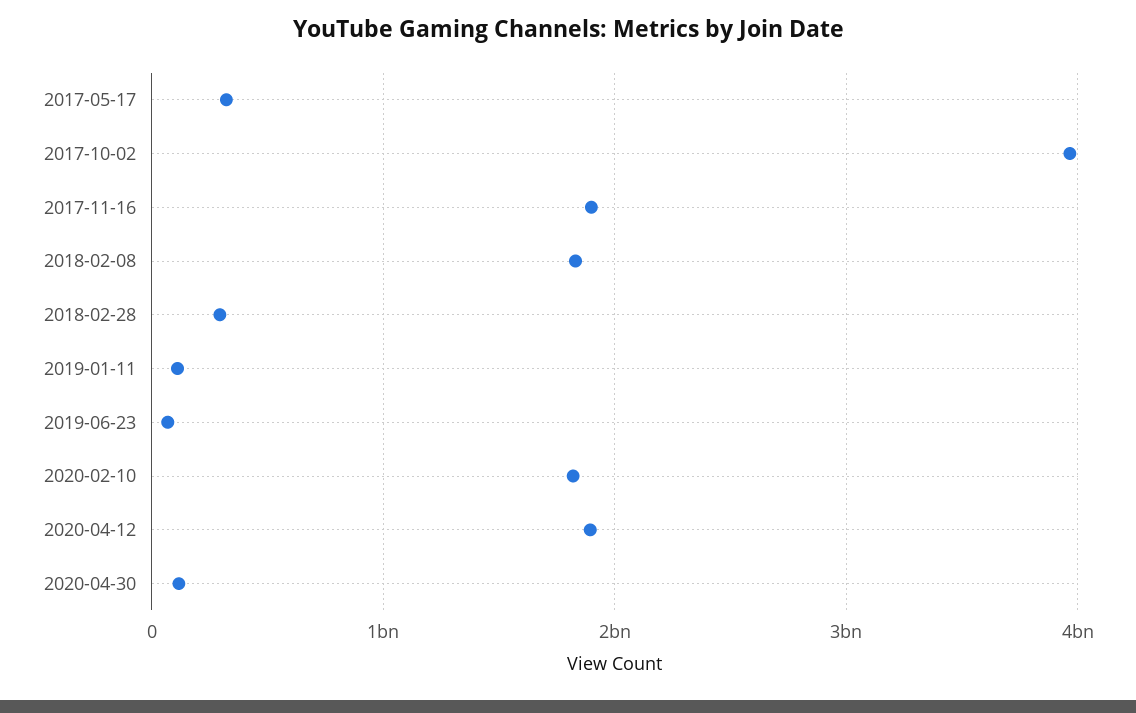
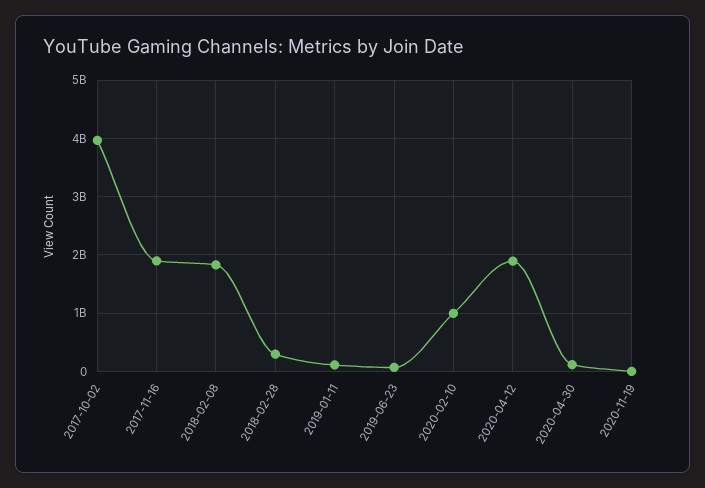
2017-05-17: 300000000 -> none
2020-02-10: 1800000000 -> 1000000000
2020-11-19: none -> 0

